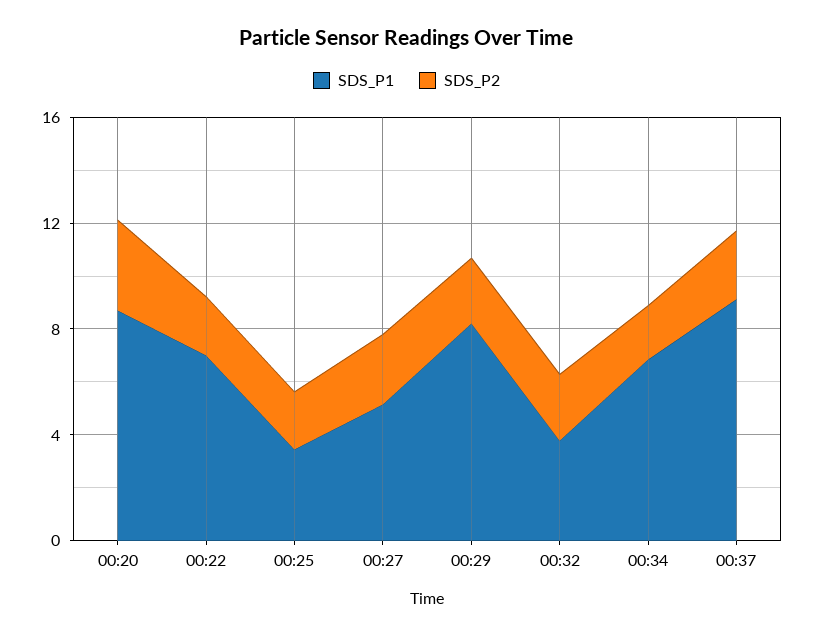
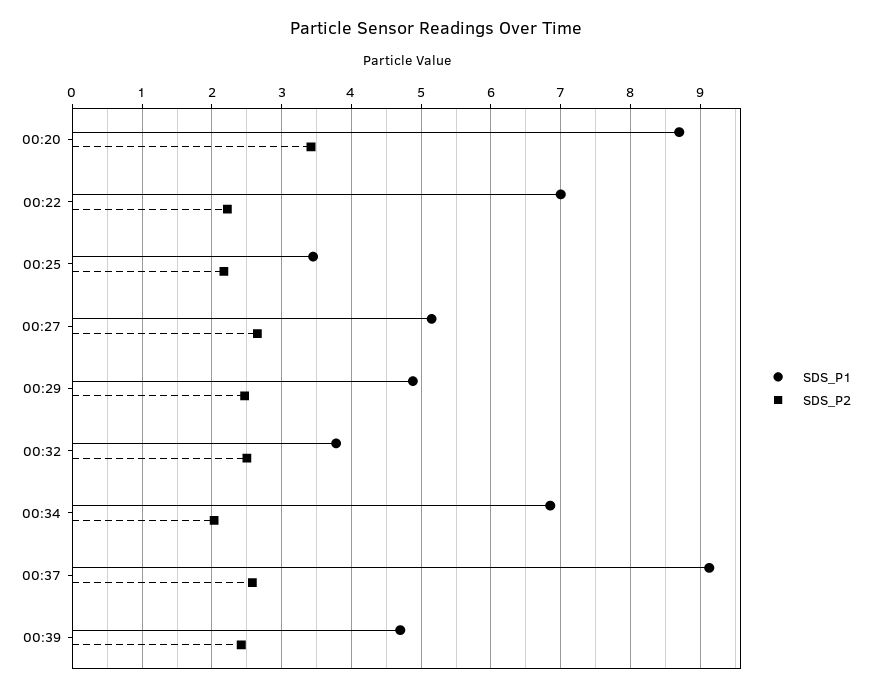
SDS_P1, 00:29: 8 -> 4.9
SDS_P1, 00:39: none -> 4.7
SDS_P2, 00:39: none -> 2.4

